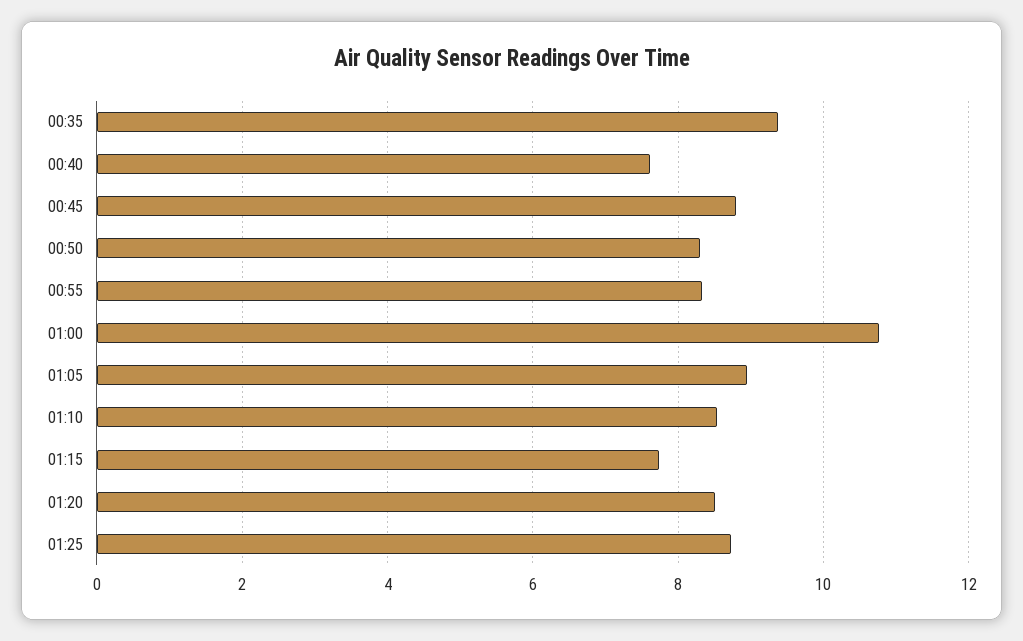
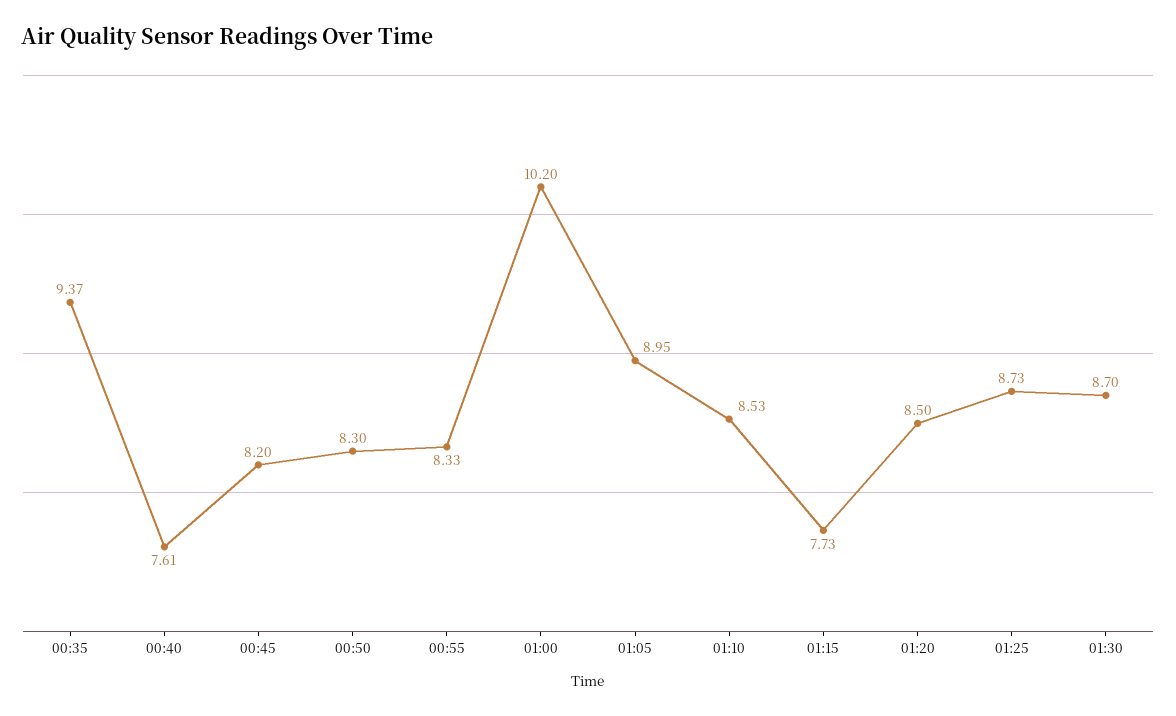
00:45: 8.8 -> 8.2
01:00: 10.8 -> 10.2
01:30: none -> 8.7

